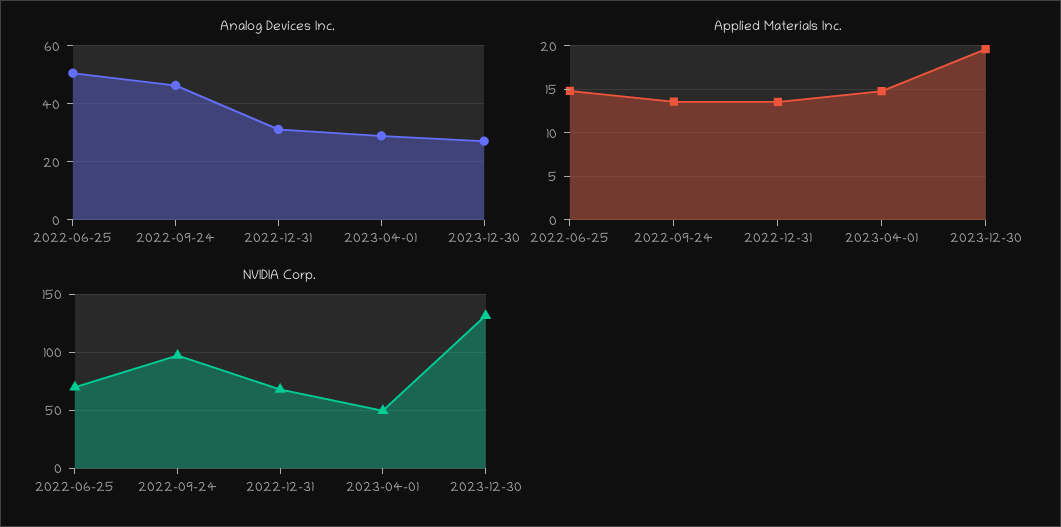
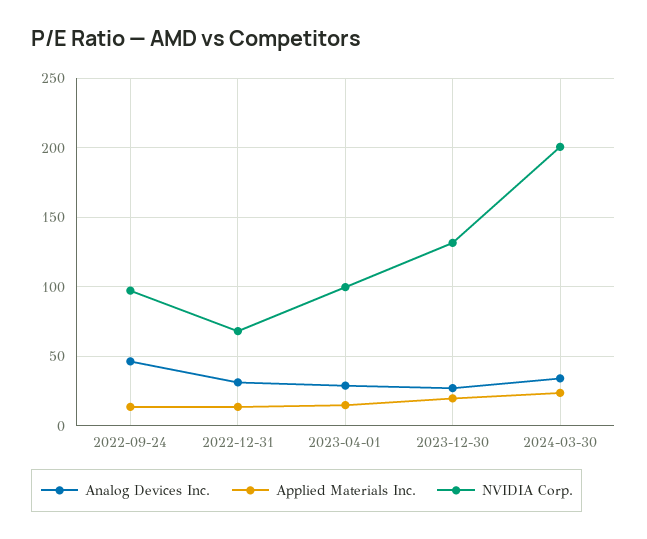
Analog Devices Inc., 2022-06-25: 50 -> none
Applied Materials Inc., 2022-06-25: 15 -> none
NVIDIA Corp., 2022-06-25: 70 -> none
NVIDIA Corp., 2023-04-01: 50 -> 100
Analog Devices Inc., 2024-03-30: none -> 35
Applied Materials Inc., 2024-03-30: none -> 25
NVIDIA Corp., 2024-03-30: none -> 200

